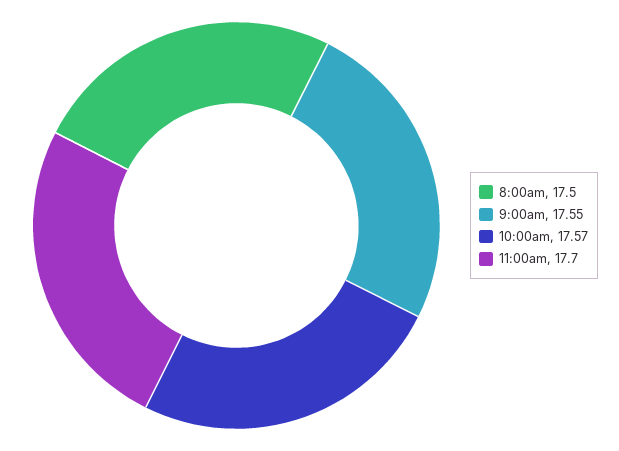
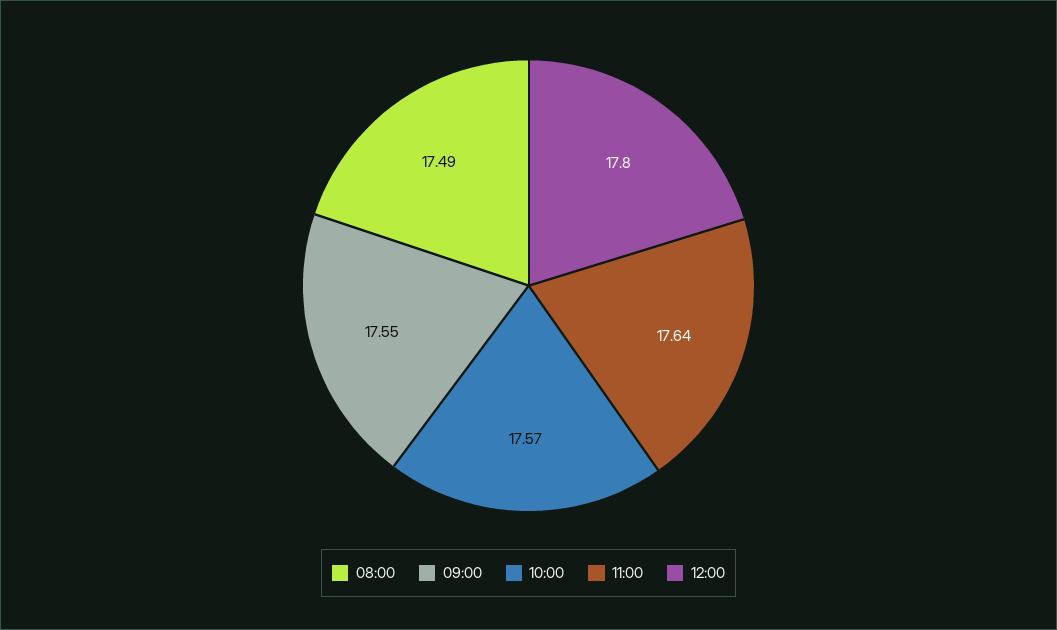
8:00am: 17.5 -> 17.49
11:00am: 17.7 -> 17.64
12:00: none -> 17.8

